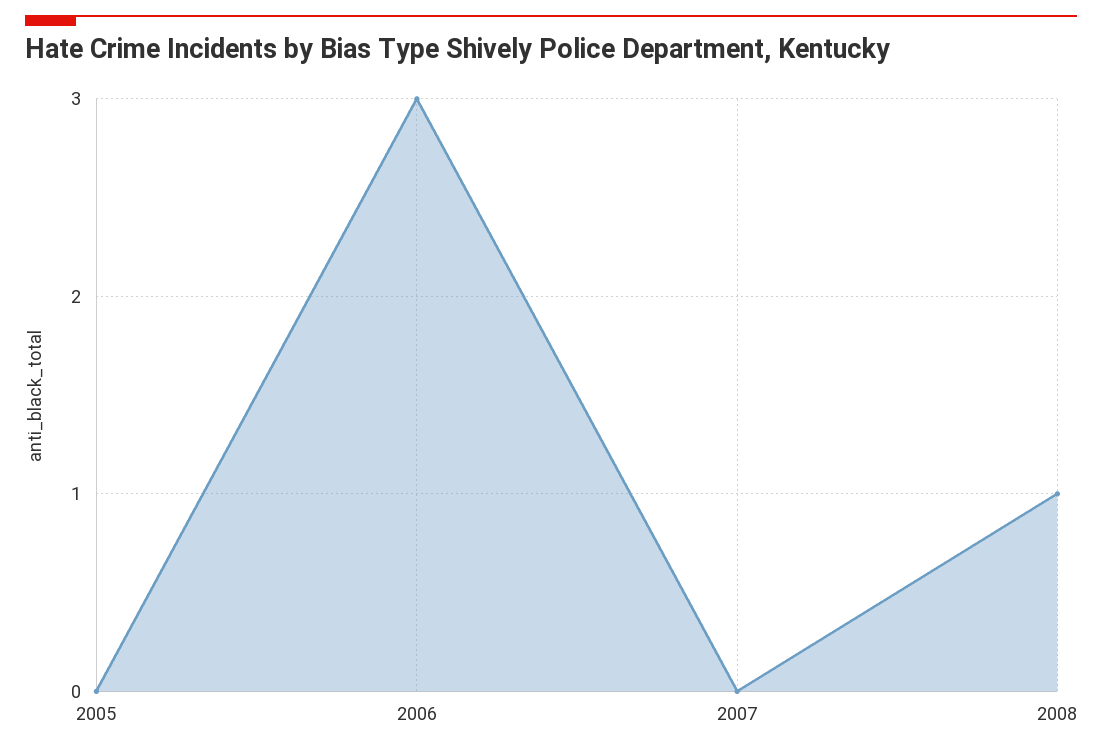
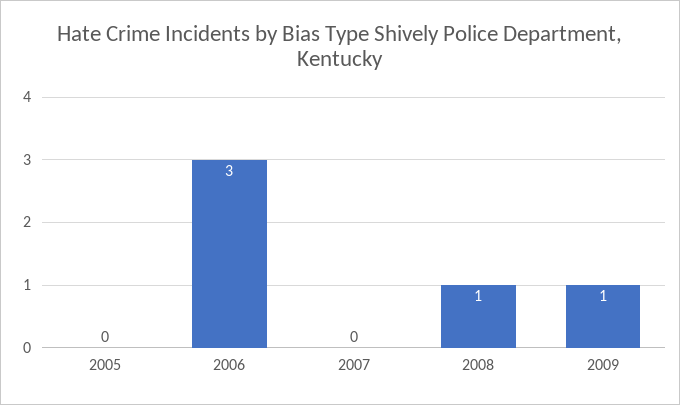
2009: none -> 1

